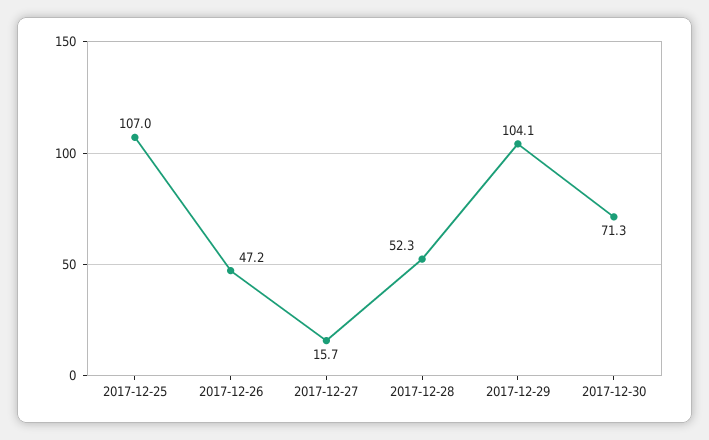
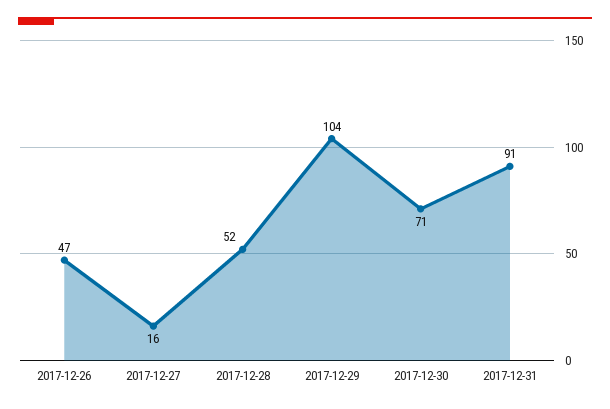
2017-12-25: 107 -> none
2017-12-31: none -> 91

